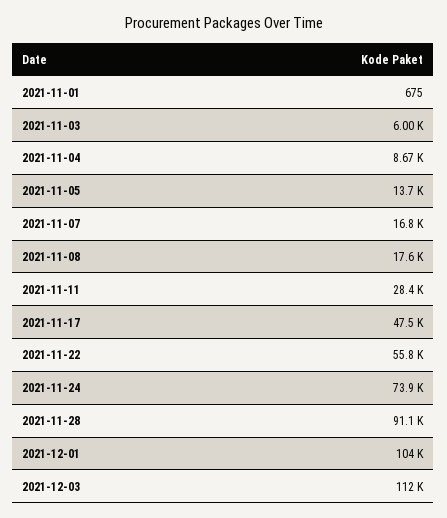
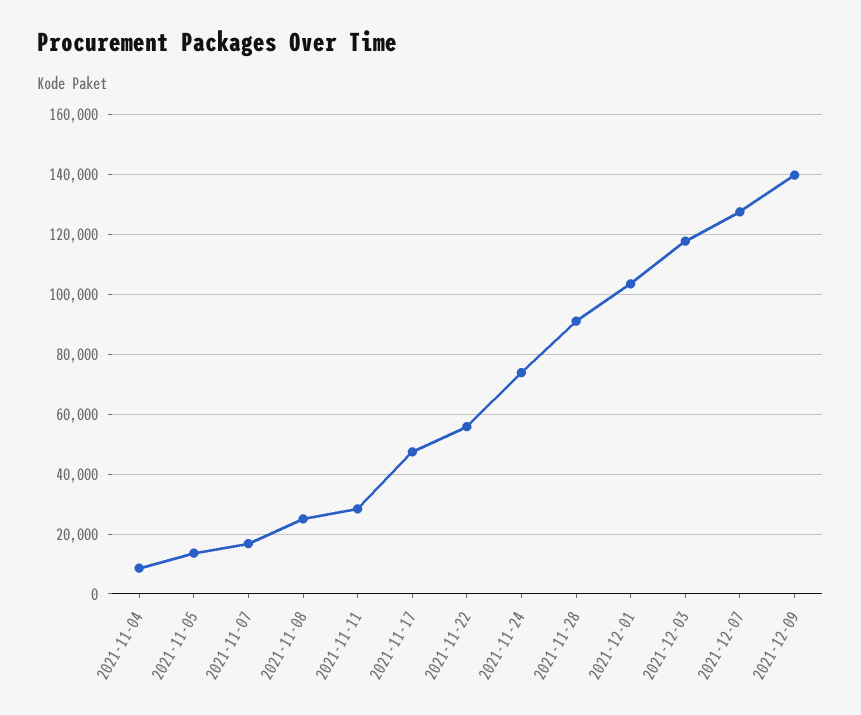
2021-11-01: 675 -> none
2021-11-03: 6000 -> none
2021-11-08: 17600 -> 25000
2021-12-03: 112000 -> 117500
2021-12-07: none -> 127500
2021-12-09: none -> 140000

